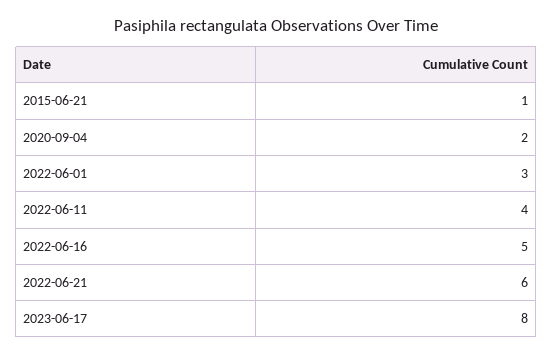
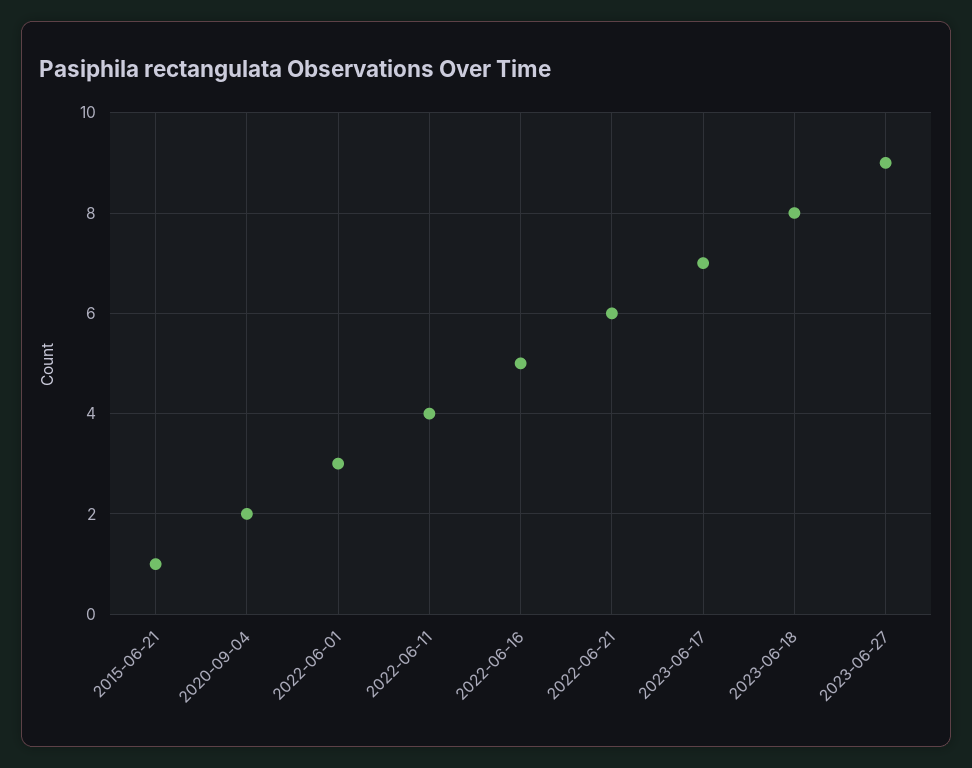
2023-06-17: 8 -> 7
2023-06-18: none -> 8
2023-06-27: none -> 9

